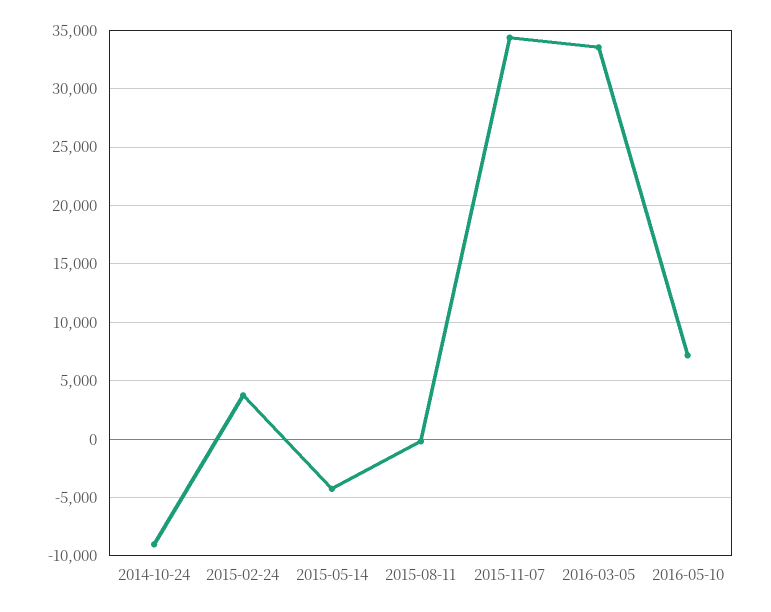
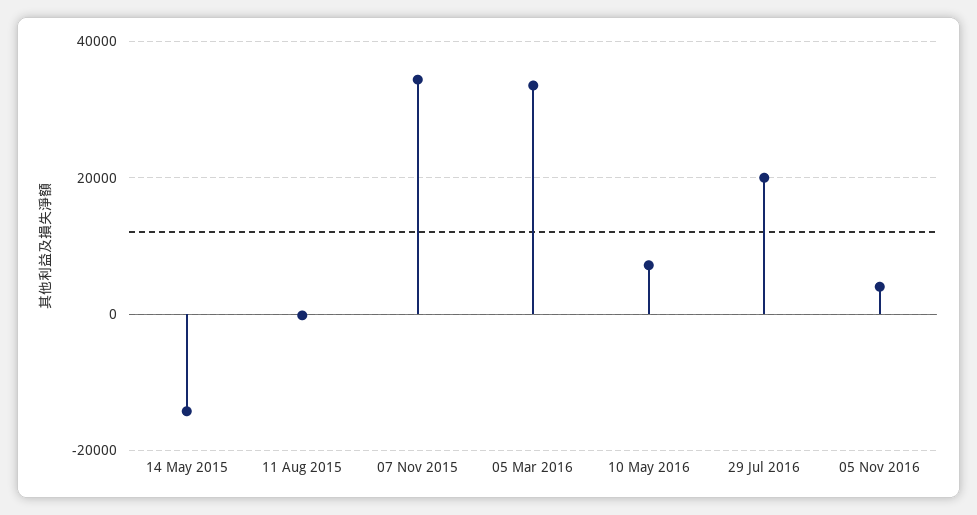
2014-10-24: -9000 -> none
2015-02-24: 4000 -> none
2015-05-14: -4000 -> -14000
29 Jul 2016: none -> 20000
05 Nov 2016: none -> 4000

